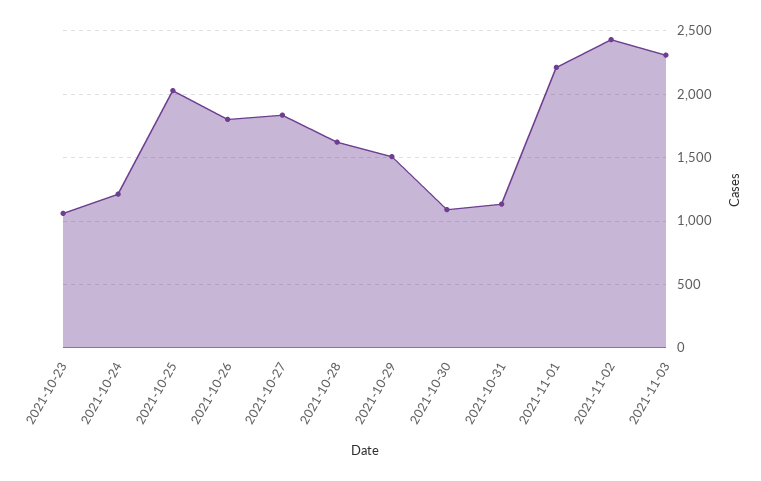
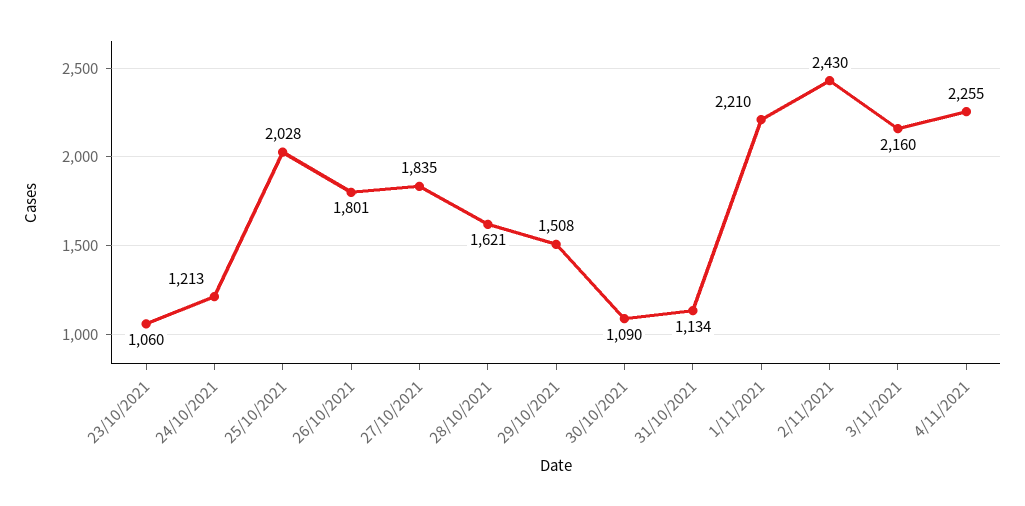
2021-11-03: 2300 -> 2160
4/11/2021: none -> 2255

